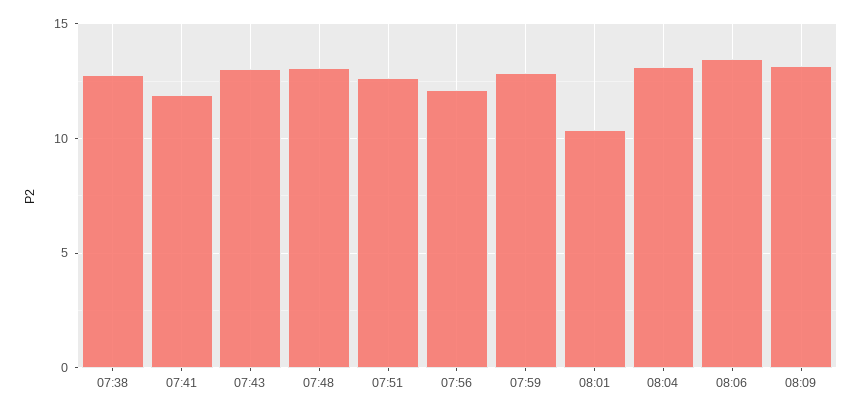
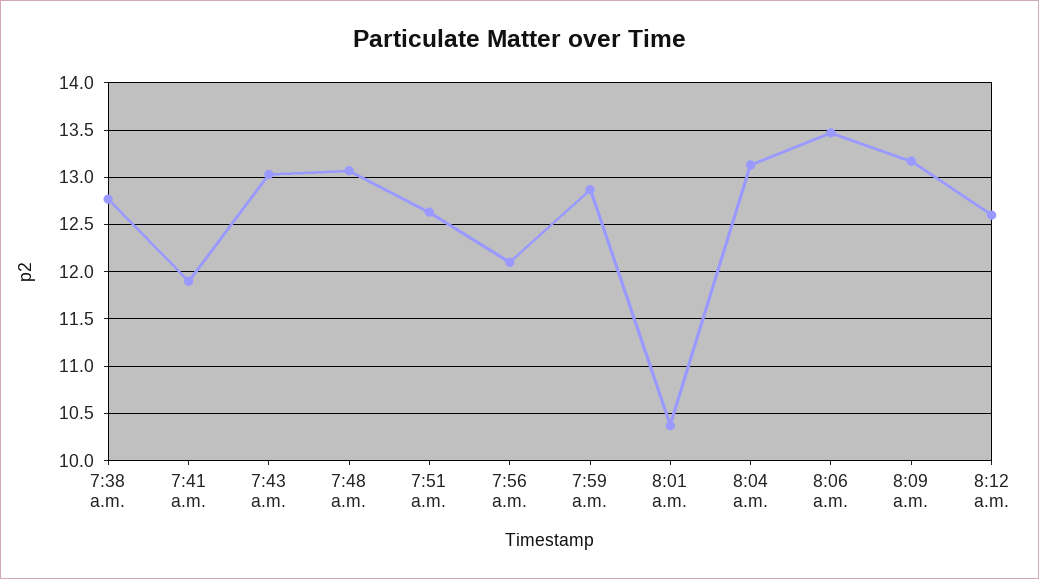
8:12 a.m.: none -> 12.6

